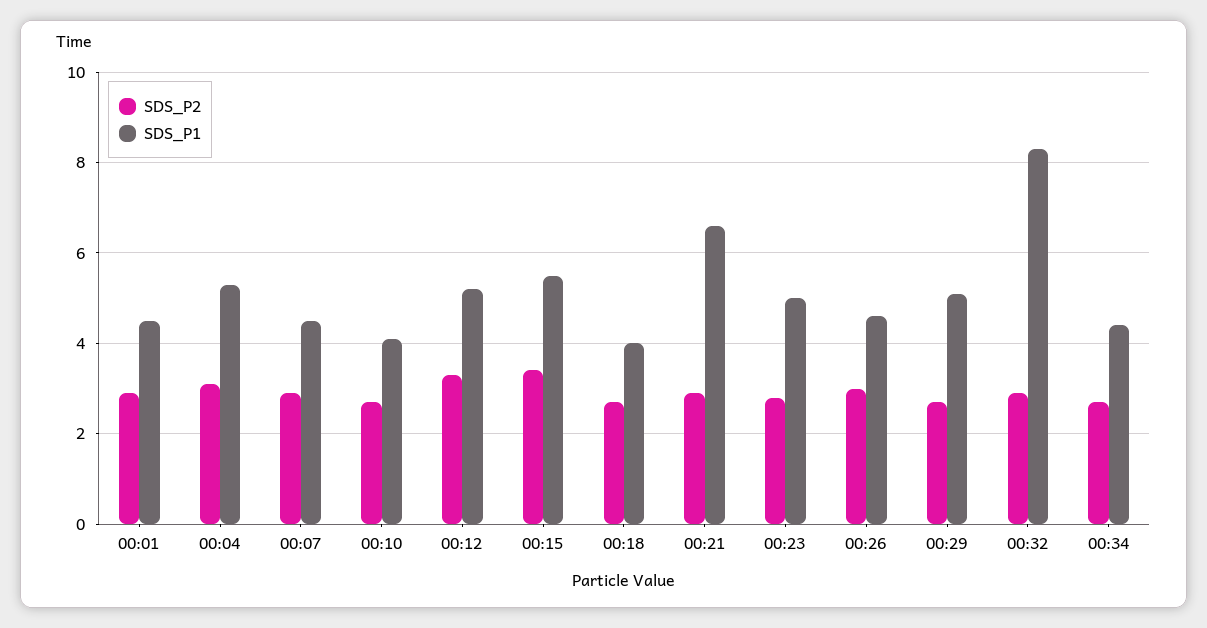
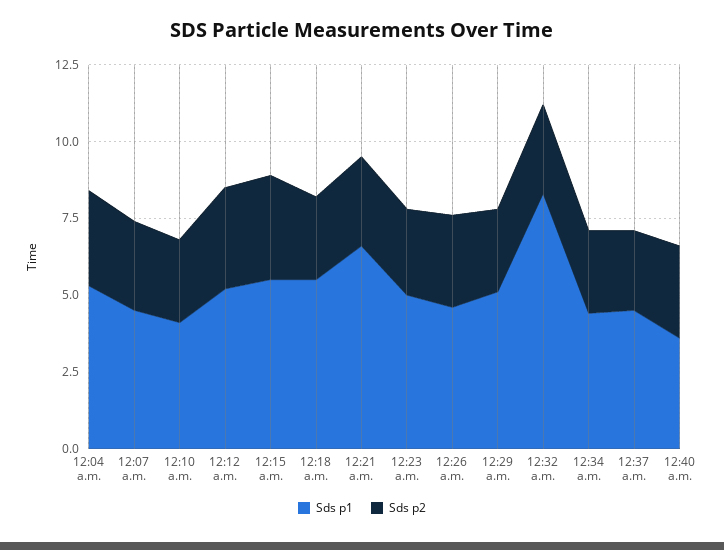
SDS_P2, 00:01: 3 -> none
SDS_P1, 00:01: 4.5 -> none
SDS_P1, 00:18: 4 -> 5.5
SDS_P1, 12:37 a.m.: none -> 4.5
SDS_P2, 12:37 a.m.: none -> 2.5
SDS_P1, 12:40 a.m.: none -> 3.5
SDS_P2, 12:40 a.m.: none -> 3

